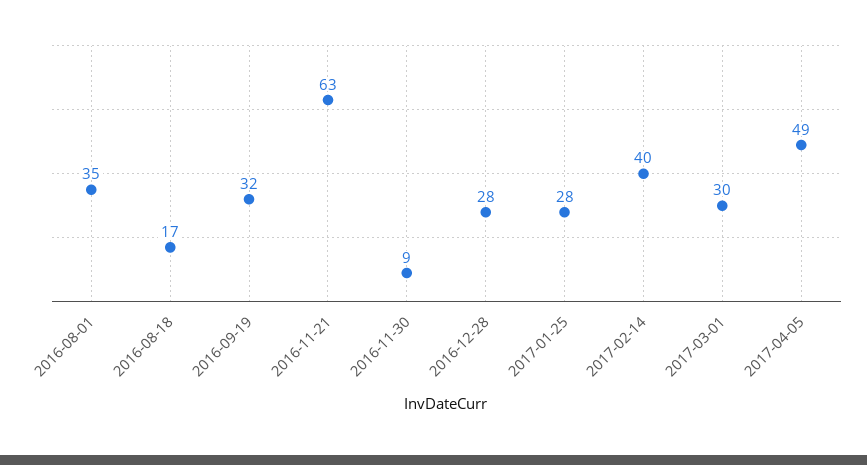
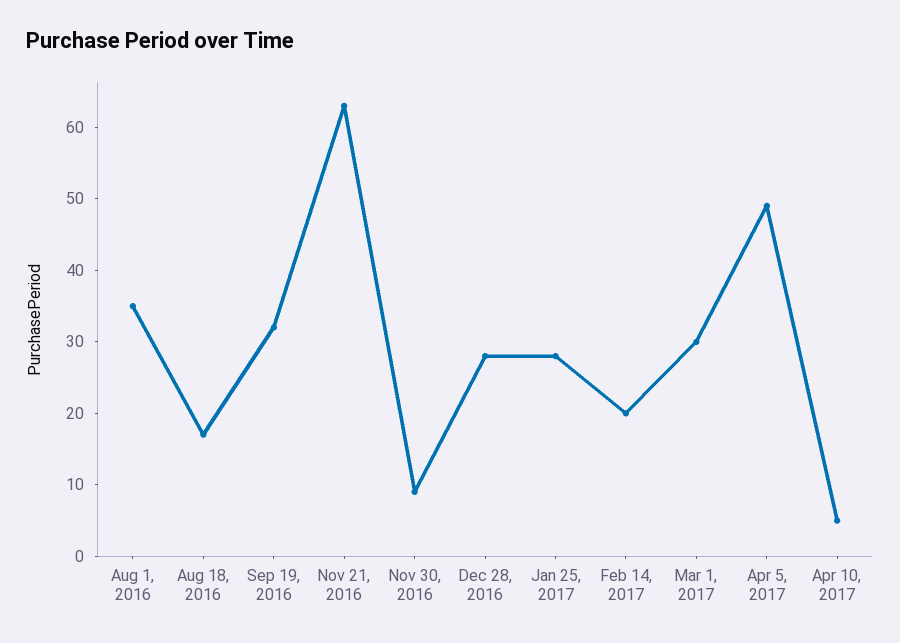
2017-02-14: 40 -> 20
Apr 10, 2017: none -> 5

